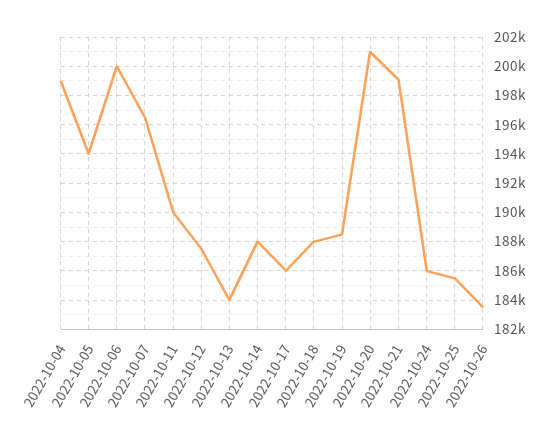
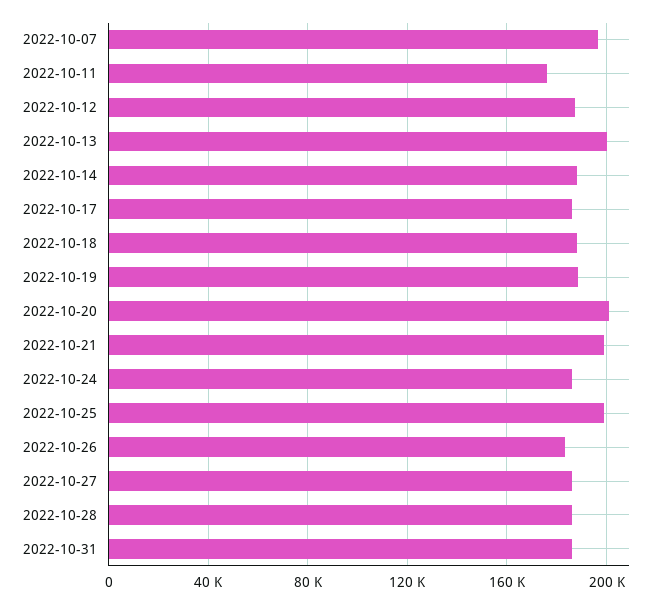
2022-10-04: 199000 -> none
2022-10-05: 194000 -> none
2022-10-06: 200000 -> none
2022-10-11: 190000 -> 175000
2022-10-13: 184000 -> 200000
2022-10-25: 185500 -> 200000
2022-10-27: none -> 185000
2022-10-28: none -> 185000
2022-10-31: none -> 185000

